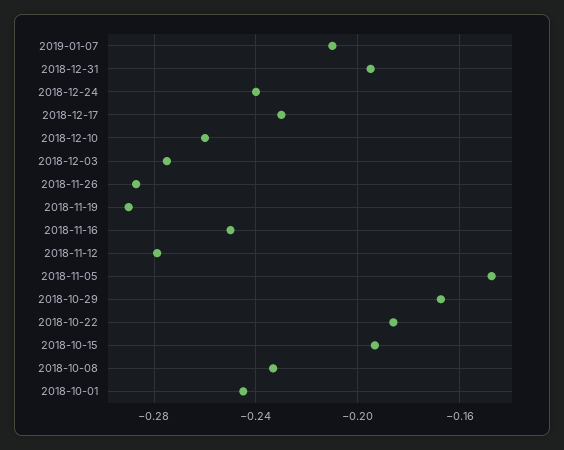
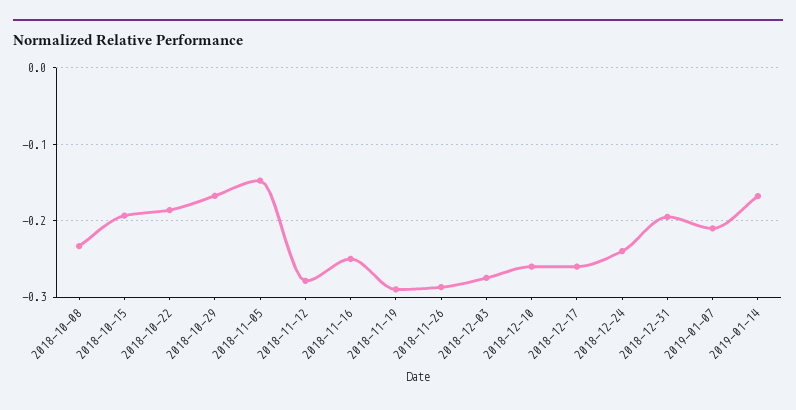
2018-12-17: -0.23 -> -0.26
2018-10-01: -0.245 -> none
2019-01-14: none -> -0.17

